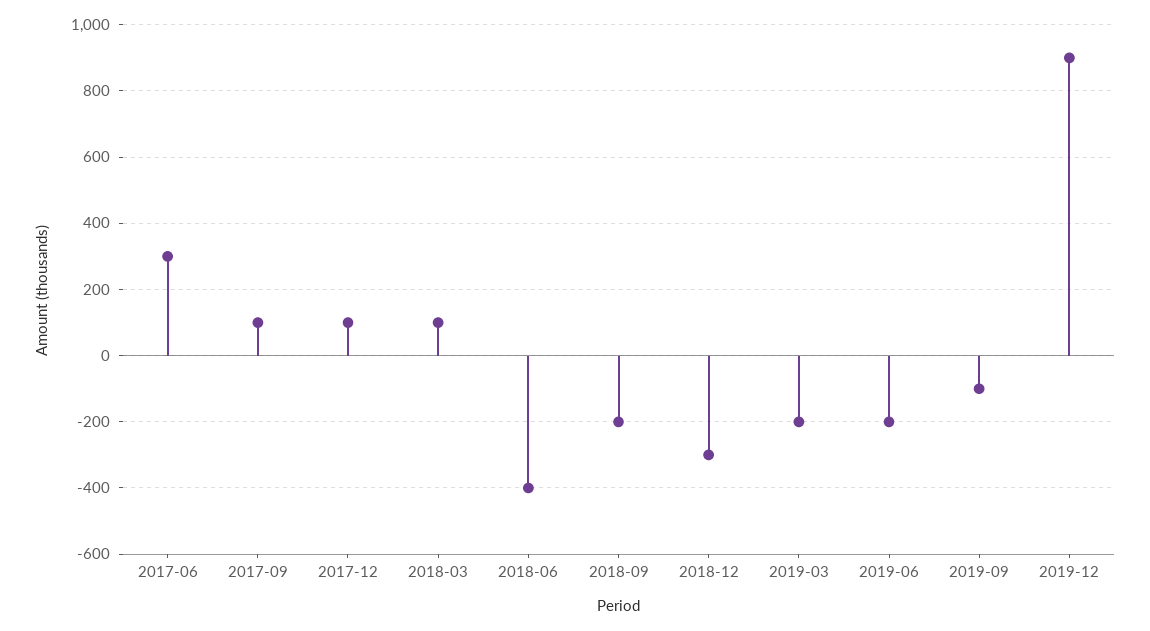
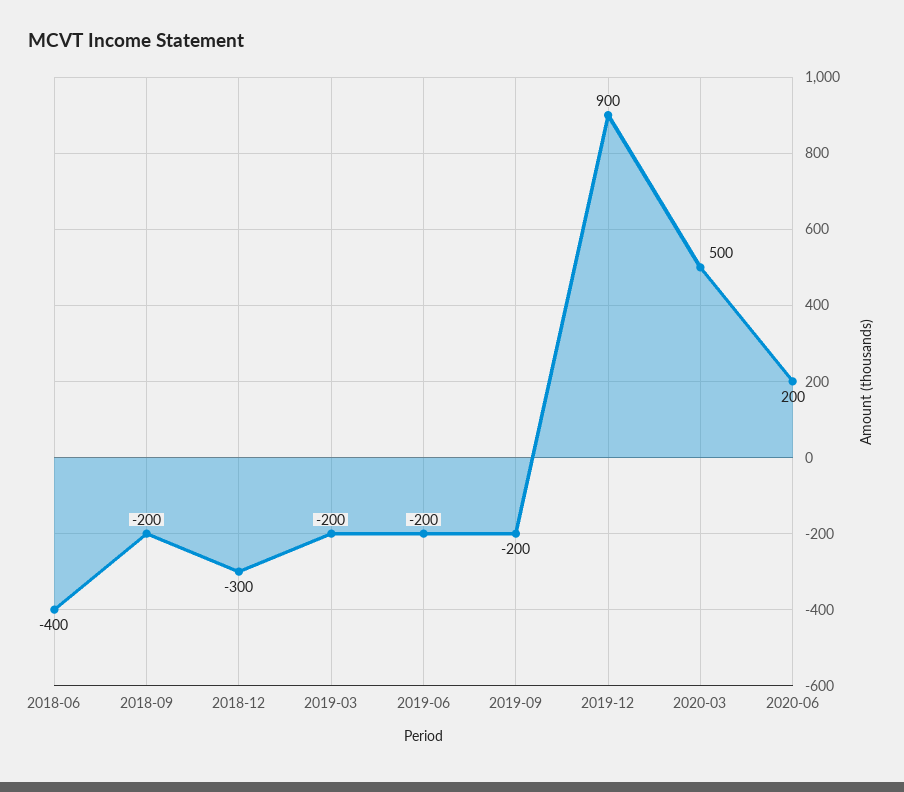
2017-06: 300 -> none
2017-09: 100 -> none
2017-12: 100 -> none
2018-03: 100 -> none
2019-09: -100 -> -200
2020-03: none -> 500
2020-06: none -> 200

